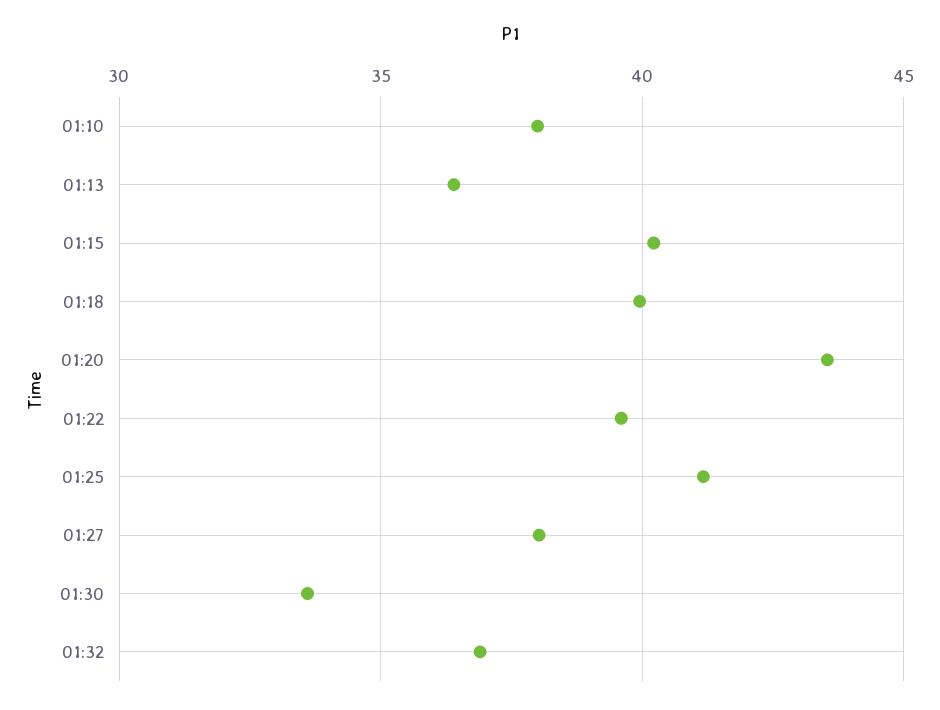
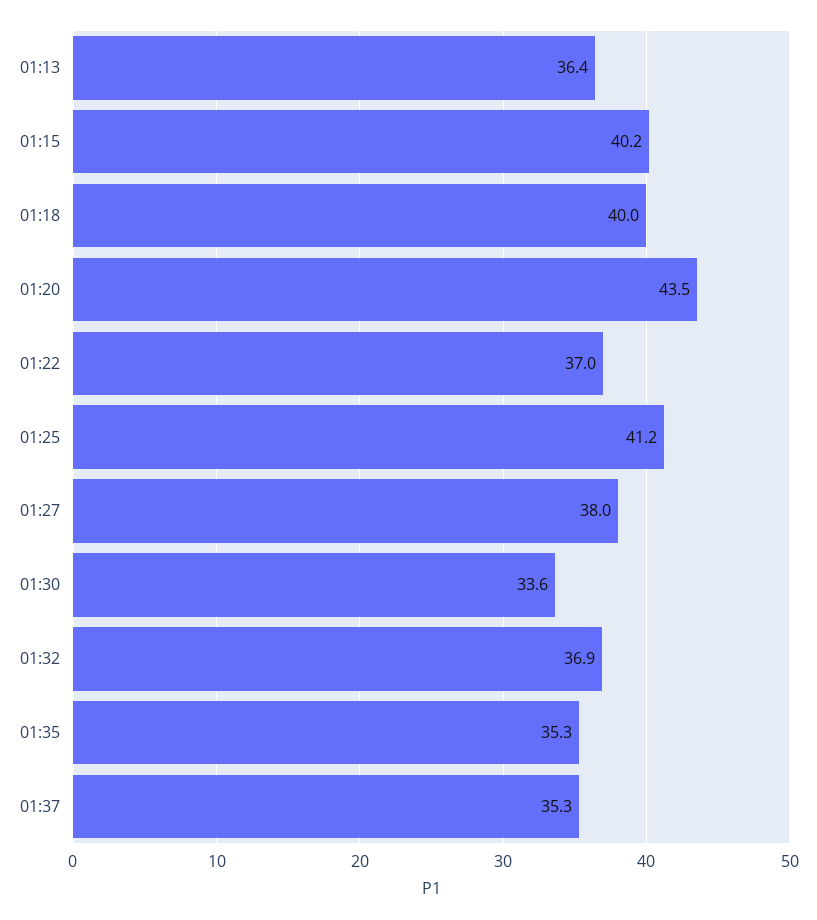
01:10: 38 -> none
01:22: 39.5 -> 37
01:35: none -> 35.3
01:37: none -> 35.3

